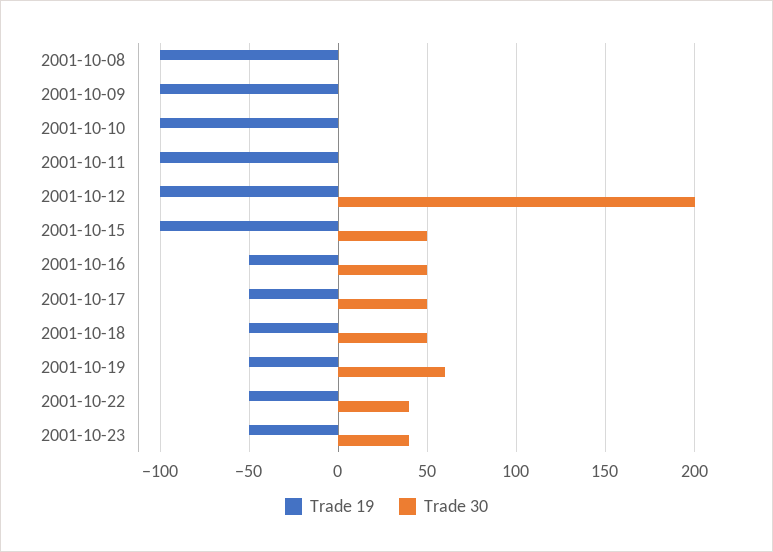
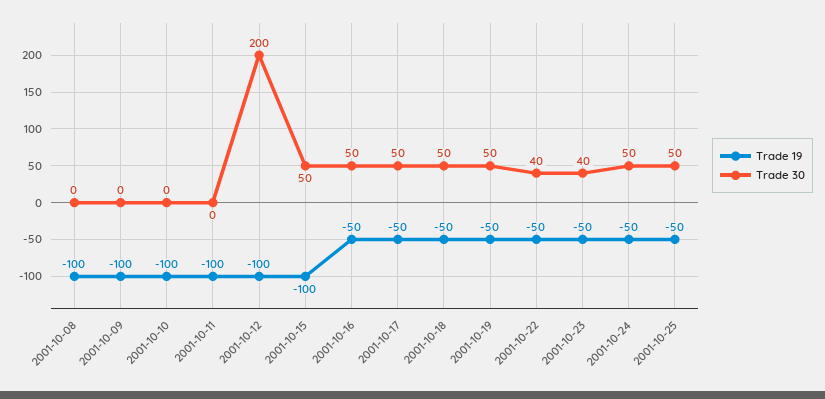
Trade 30, 2001-10-19: 60 -> 50
Trade 19, 2001-10-24: none -> -50
Trade 30, 2001-10-24: none -> 50
Trade 19, 2001-10-25: none -> -50
Trade 30, 2001-10-25: none -> 50

